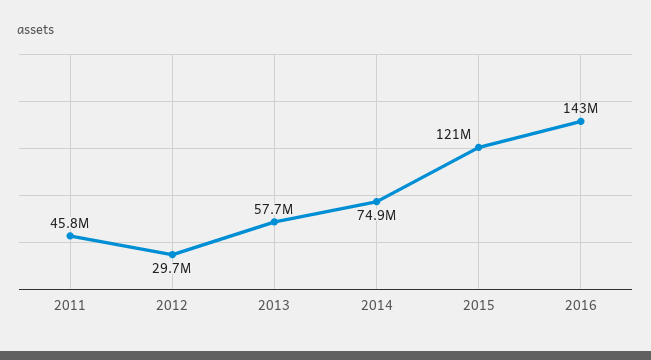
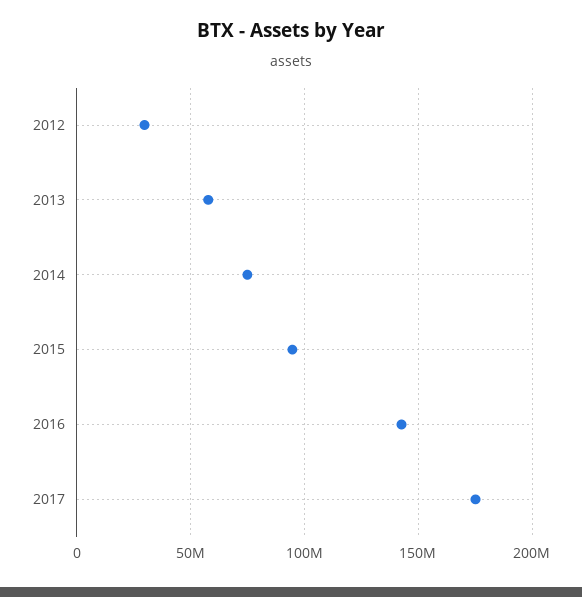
2011: 45800000 -> none
2015: 121000000 -> 95000000
2017: none -> 175000000

